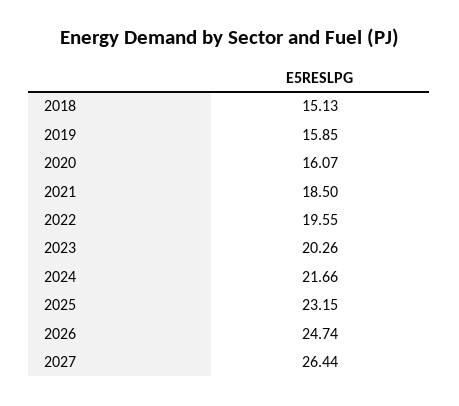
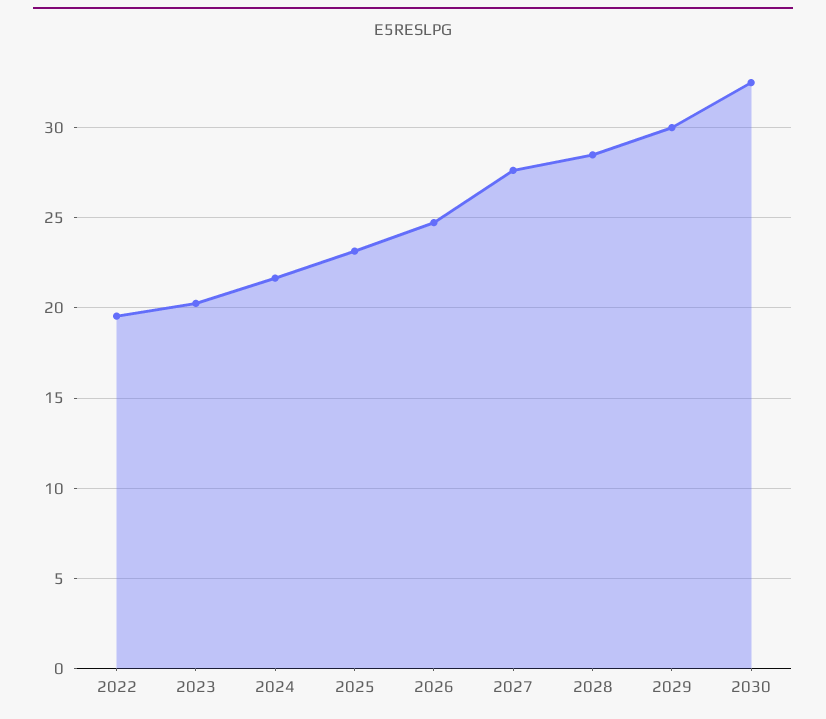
2018: 15.13 -> none
2019: 15.85 -> none
2020: 16.07 -> none
2021: 18.5 -> none
2027: 26.44 -> 27.5
2028: none -> 28.5
2029: none -> 30
2030: none -> 32.5

